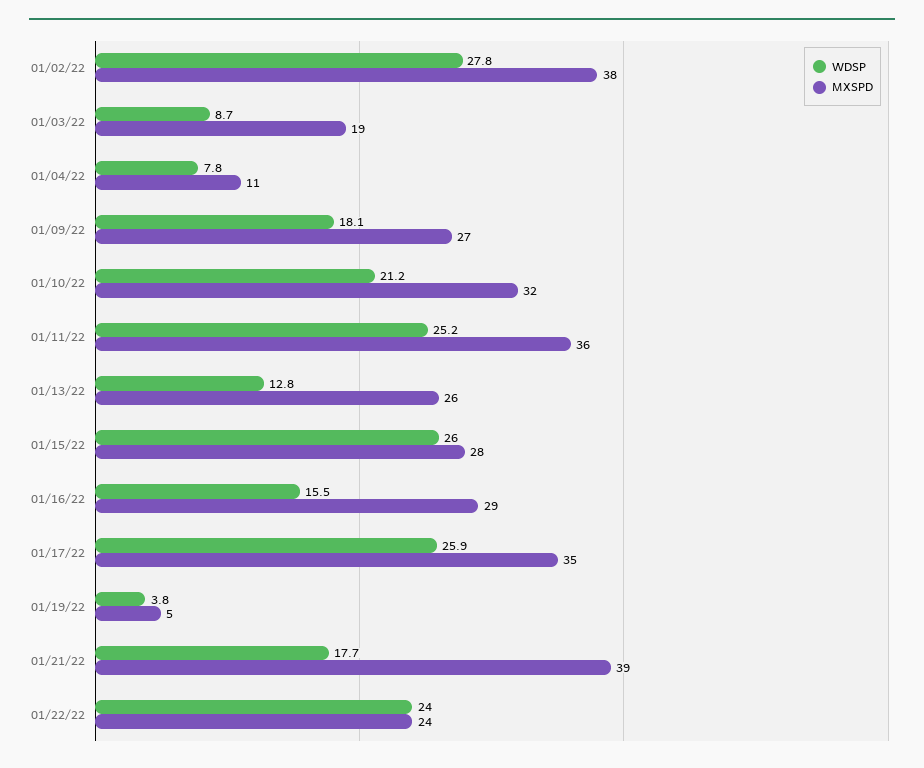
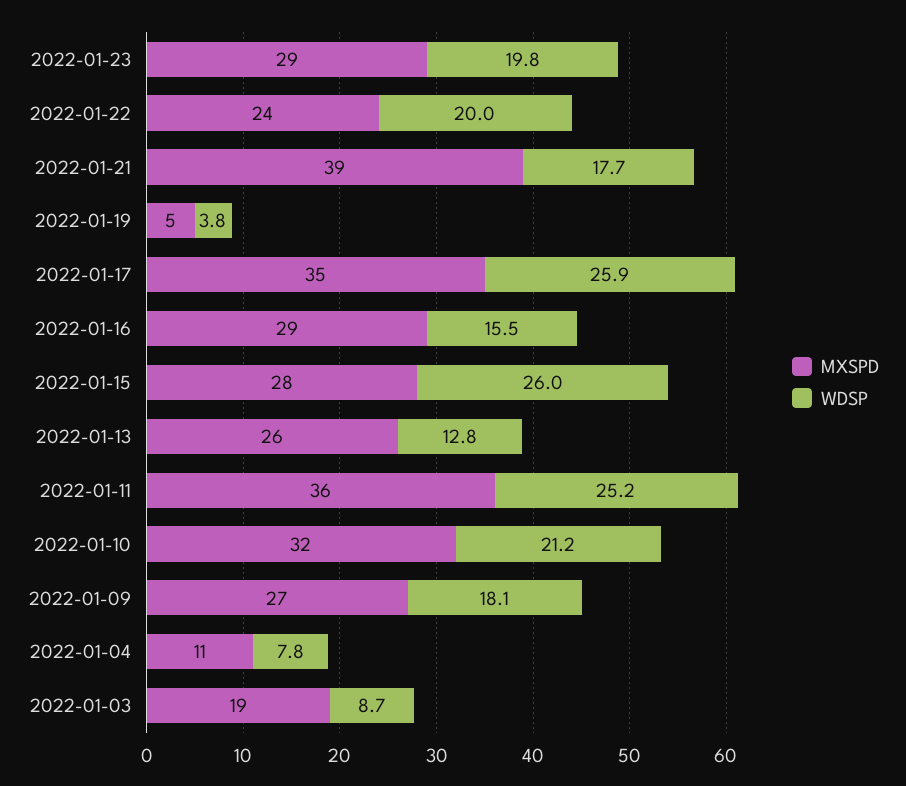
WDSP, 01/02/22: 27.8 -> none
MXSPD, 01/02/22: 38 -> none
WDSP, 01/22/22: 24 -> 20
MXSPD, 2022-01-23: none -> 29
WDSP, 2022-01-23: none -> 19.8

